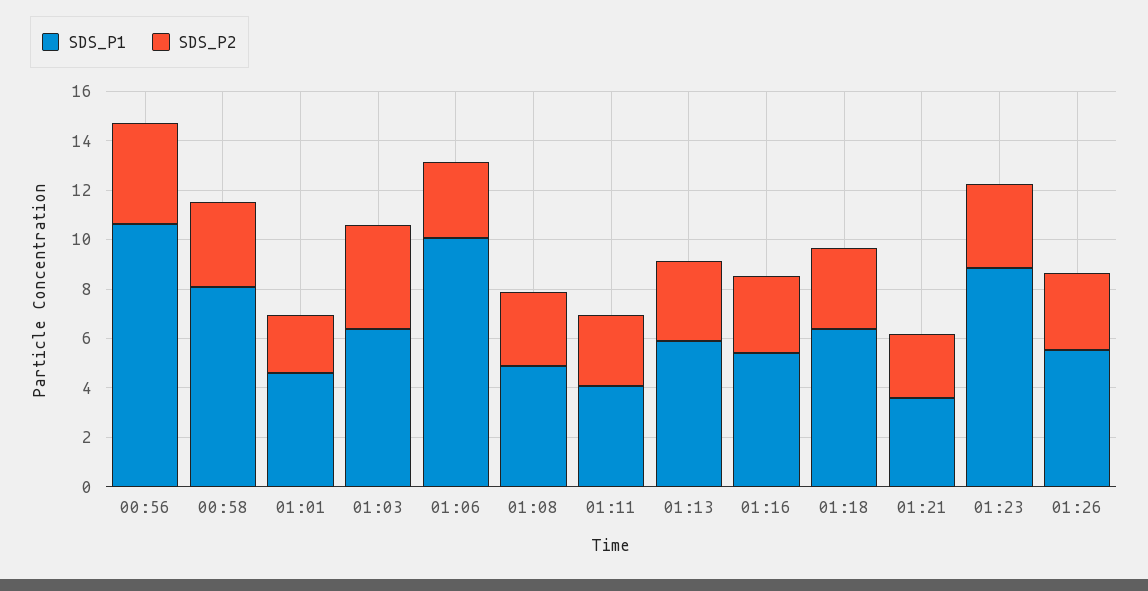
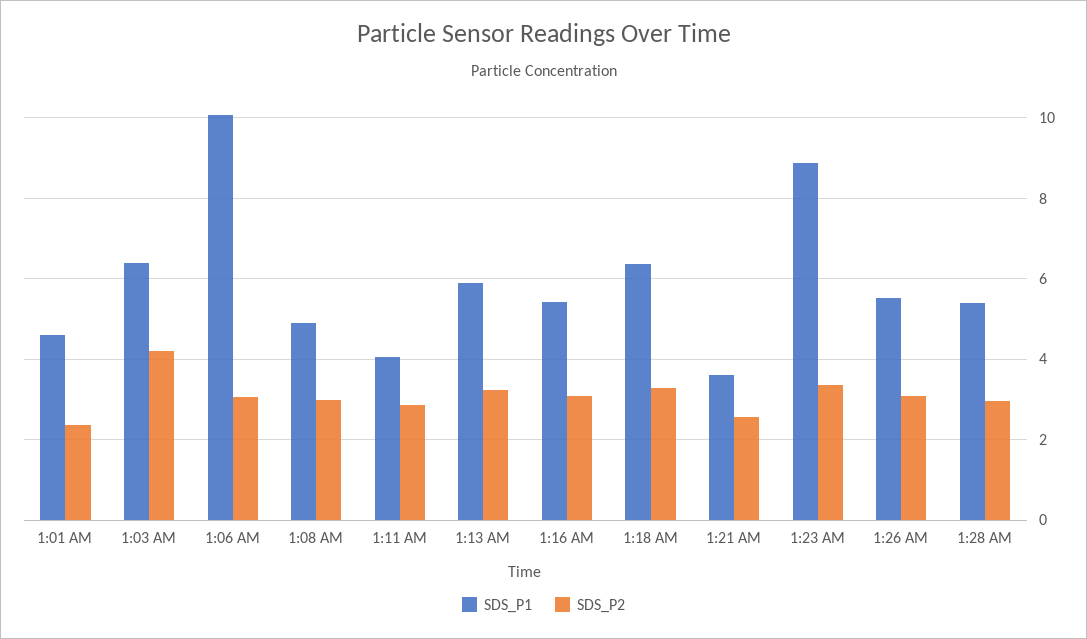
SDS_P1, 00:56: 10.5 -> none
SDS_P2, 00:56: 4 -> none
SDS_P1, 00:58: 8 -> none
SDS_P2, 00:58: 3.5 -> none
SDS_P1, 1:28 AM: none -> 5.4
SDS_P2, 1:28 AM: none -> 3

